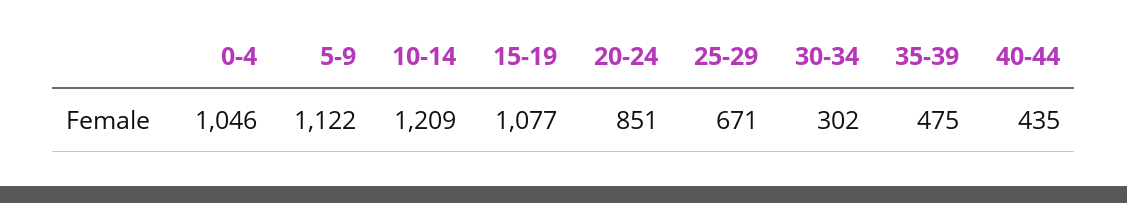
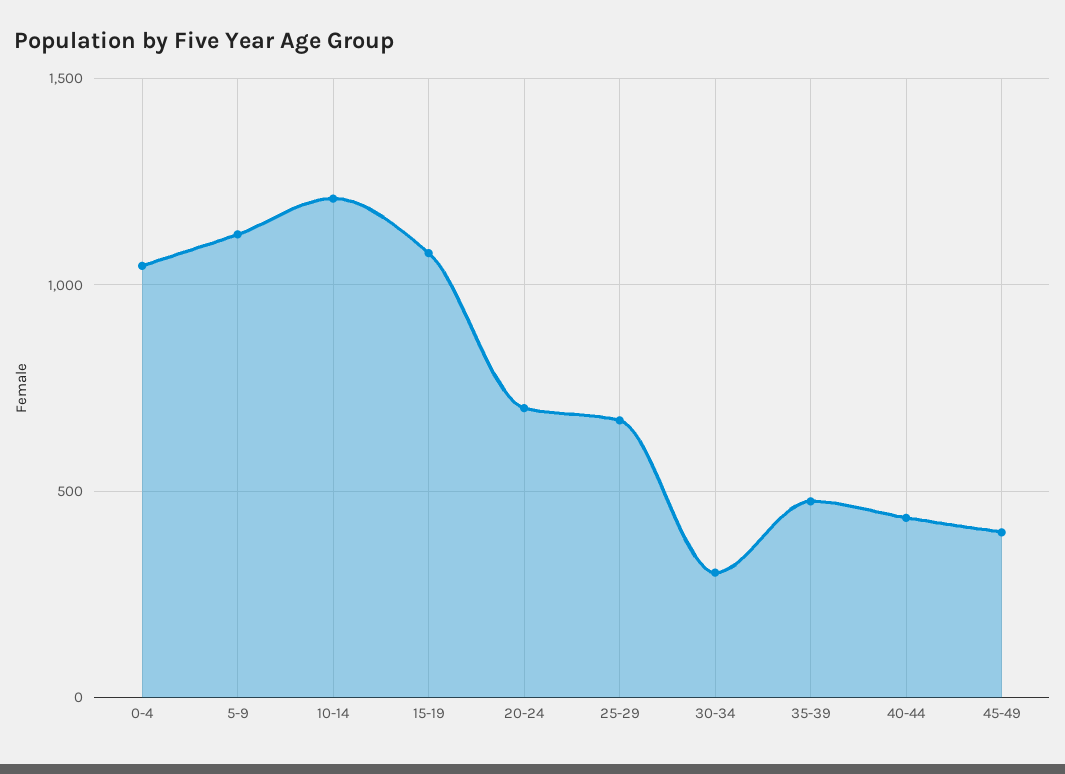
20-24: 851 -> 700
45-49: none -> 400

